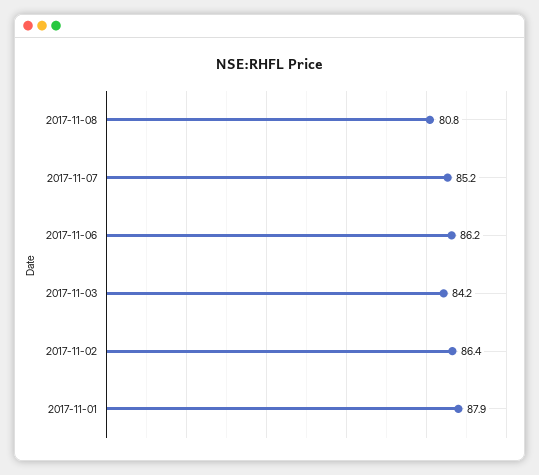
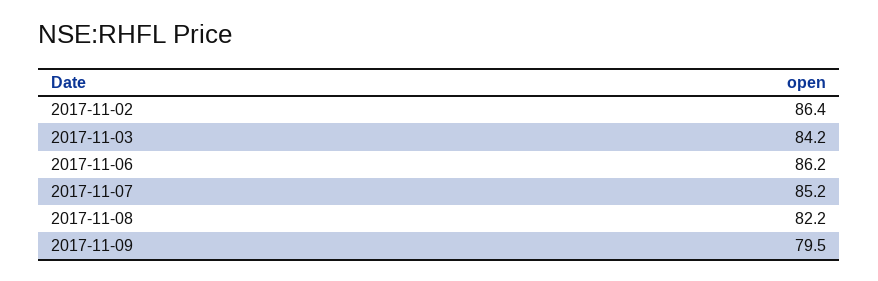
2017-11-08: 80.8 -> 82.2
2017-11-01: 87.9 -> none
2017-11-09: none -> 79.5

